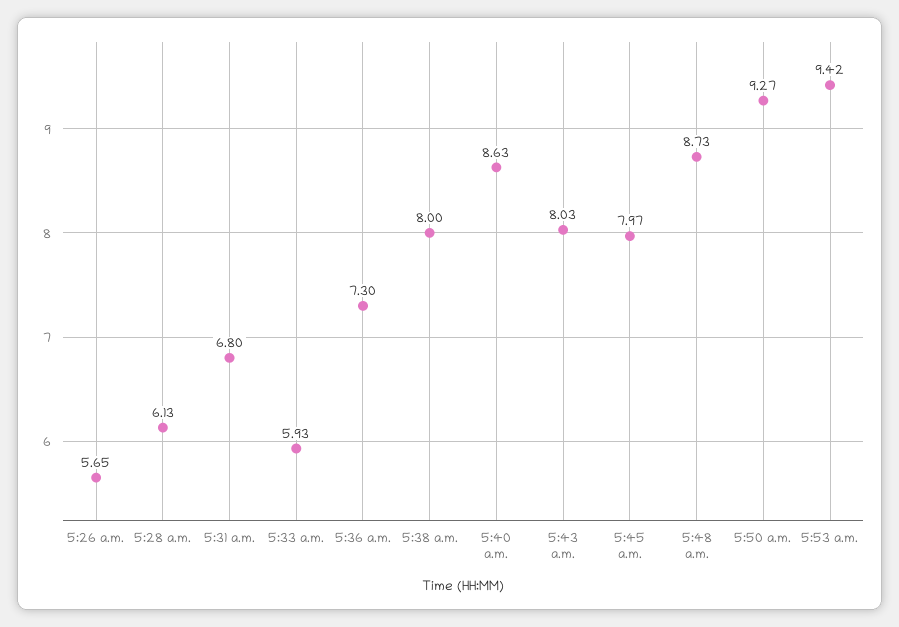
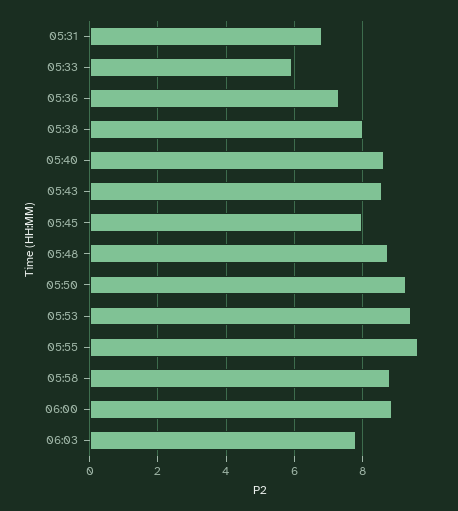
5:26 a.m.: 5.65 -> none
5:28 a.m.: 6.13 -> none
5:43 a.m.: 8.03 -> 8.6
05:55: none -> 9.6
05:58: none -> 8.8
06:00: none -> 8.8
06:03: none -> 7.8

